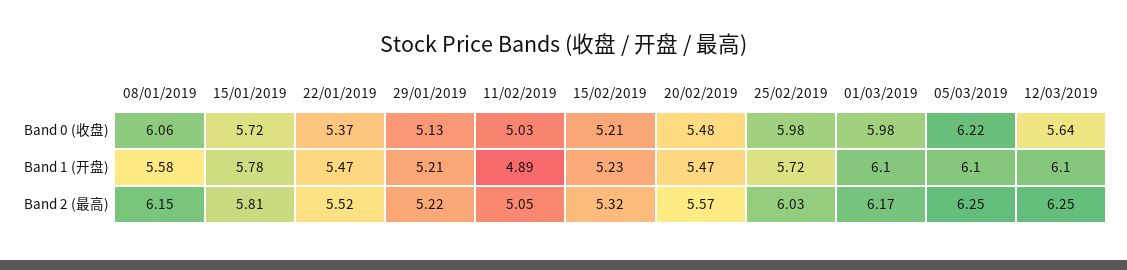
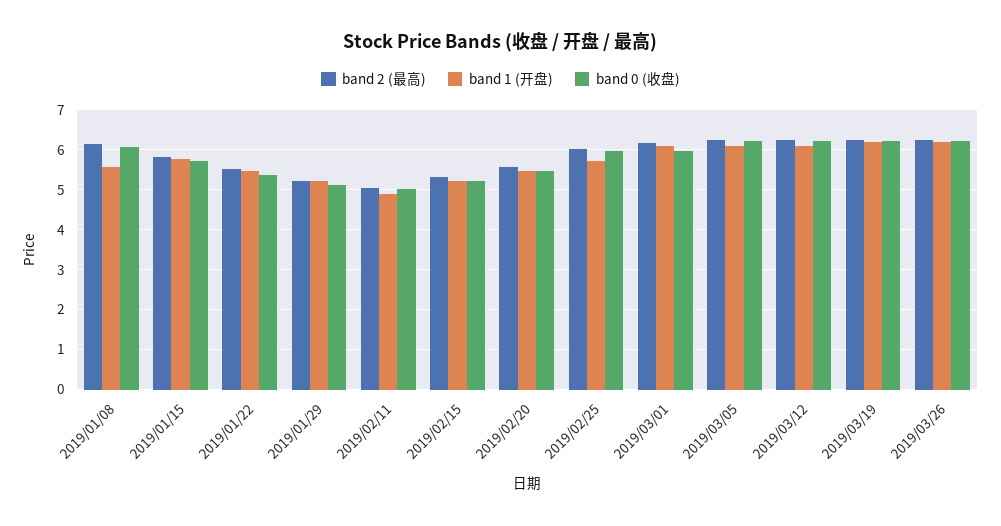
Band 0 (收盘), 12/03/2019: 5.64 -> 6.2
Band 2 (最高), 2019/03/19: none -> 6.2
Band 1 (开盘), 2019/03/19: none -> 6.2
Band 0 (收盘), 2019/03/19: none -> 6.2
Band 2 (最高), 2019/03/26: none -> 6.2
Band 1 (开盘), 2019/03/26: none -> 6.2
Band 0 (收盘), 2019/03/26: none -> 6.2

